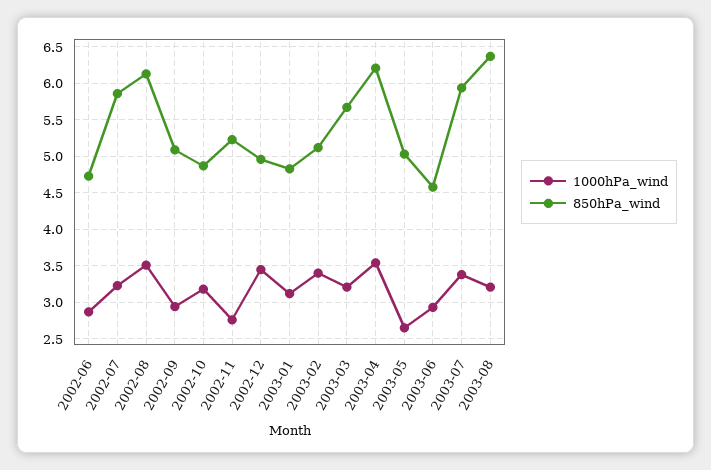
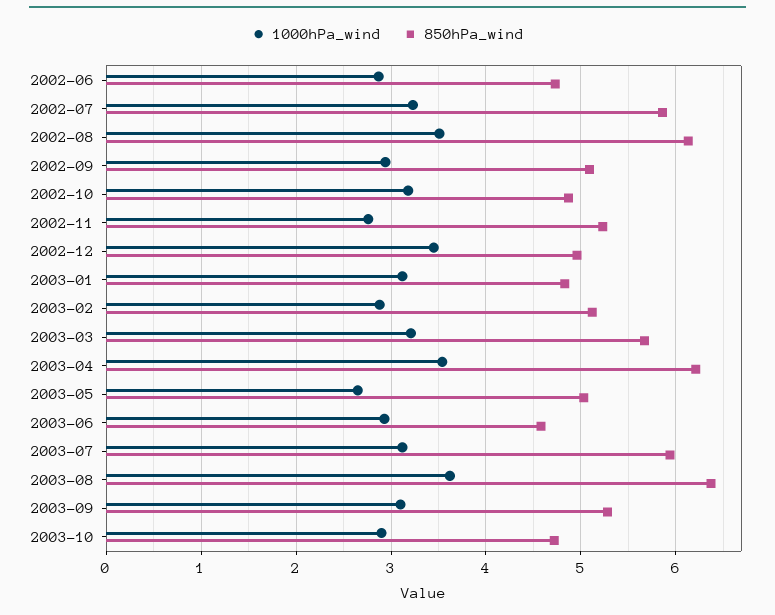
1000hPa_wind, 2003-02: 3.4 -> 2.9
1000hPa_wind, 2003-07: 3.4 -> 3.1
1000hPa_wind, 2003-08: 3.2 -> 3.6
1000hPa_wind, 2003-09: none -> 3.1
850hPa_wind, 2003-09: none -> 5.3
1000hPa_wind, 2003-10: none -> 2.9
850hPa_wind, 2003-10: none -> 4.7

